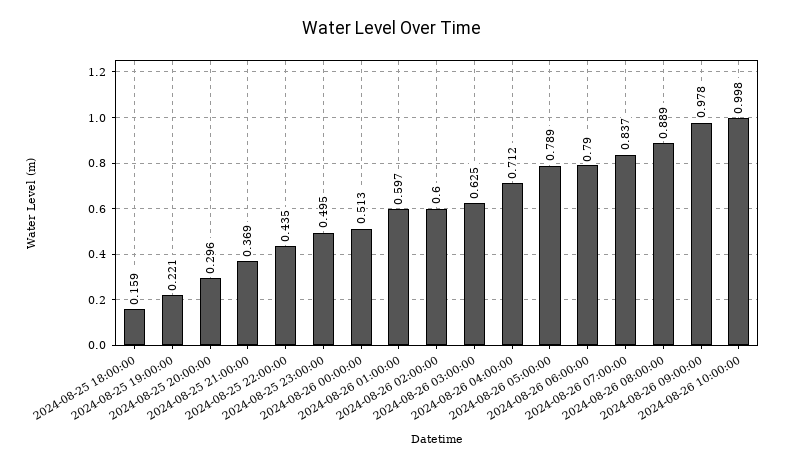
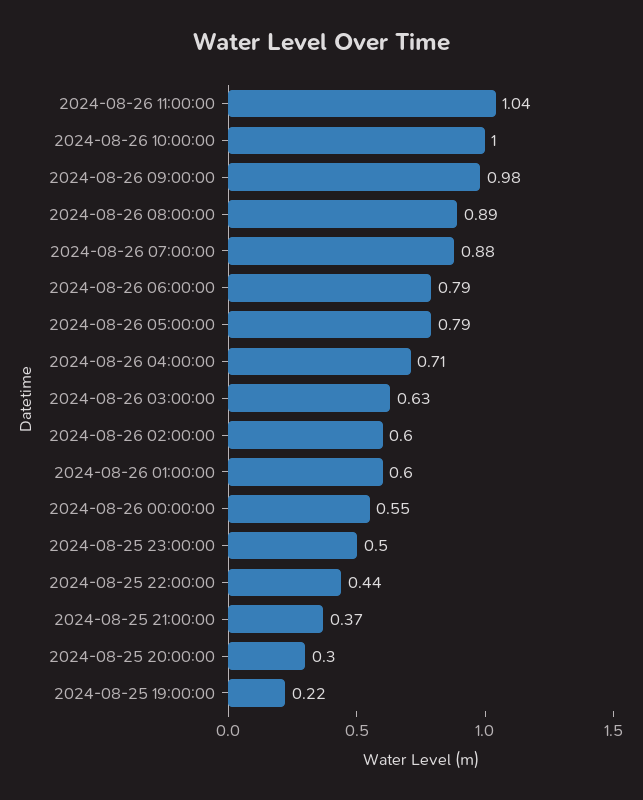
2024-08-25 18:00:00: 0.159 -> none
2024-08-26 00:00:00: 0.513 -> 0.55
2024-08-26 07:00:00: 0.837 -> 0.88
2024-08-26 11:00:00: none -> 1.04

